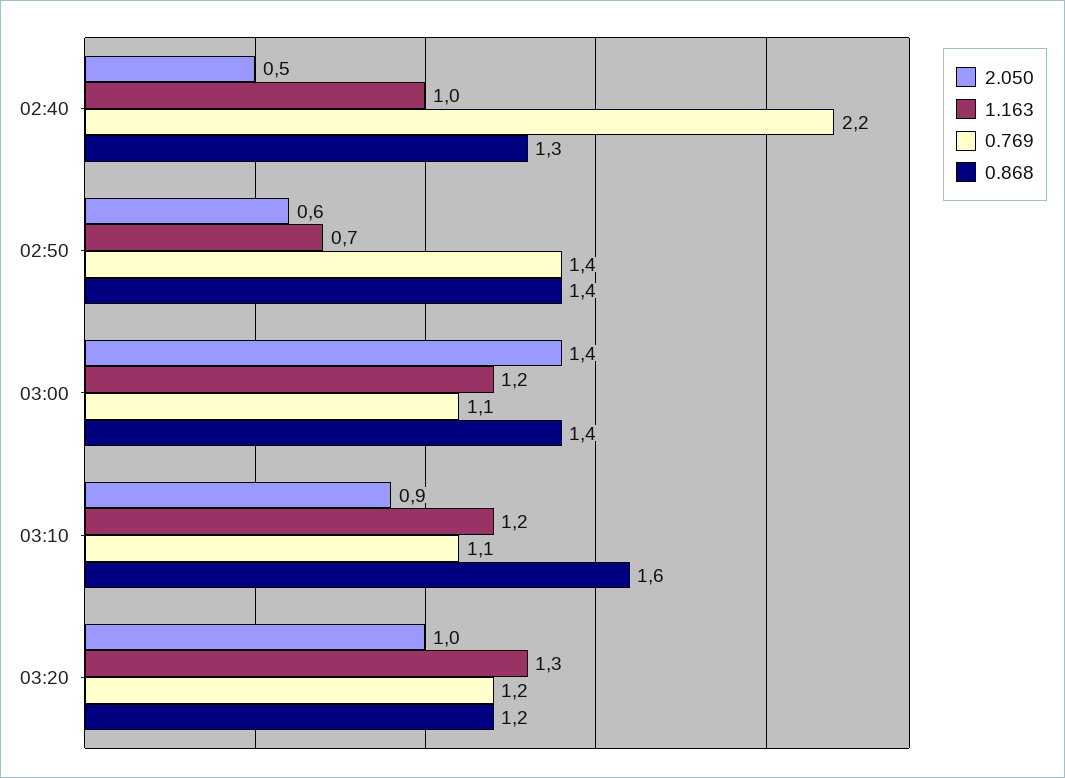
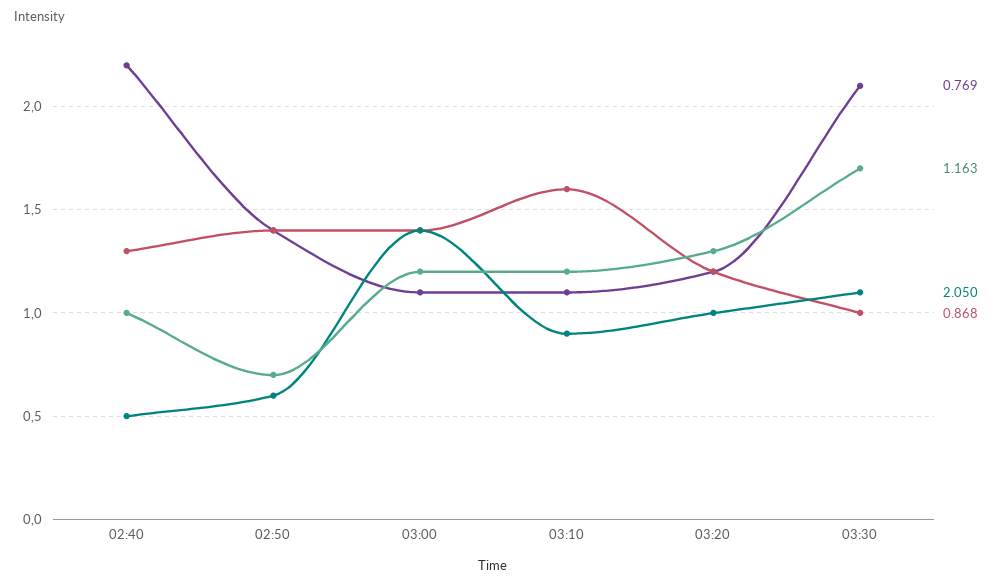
0.769, 03:30: none -> 2.1
1.163, 03:30: none -> 1.7
2.050, 03:30: none -> 1.1
0.868, 03:30: none -> 1

